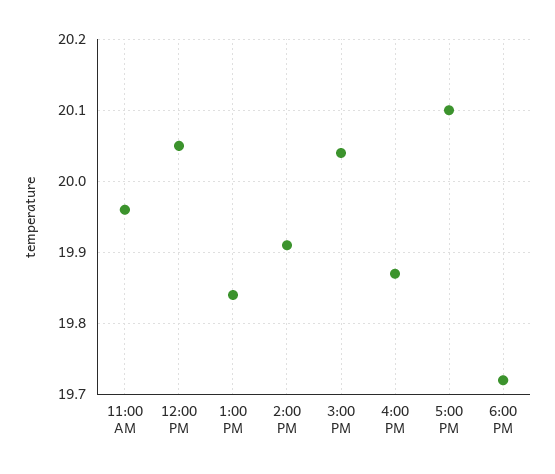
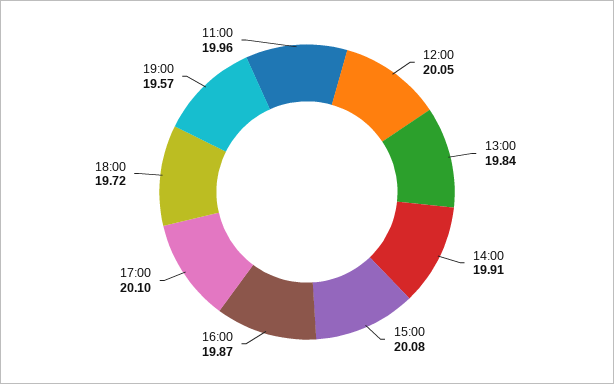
3:00 PM: 20.04 -> 20.08
19:00: none -> 19.57

